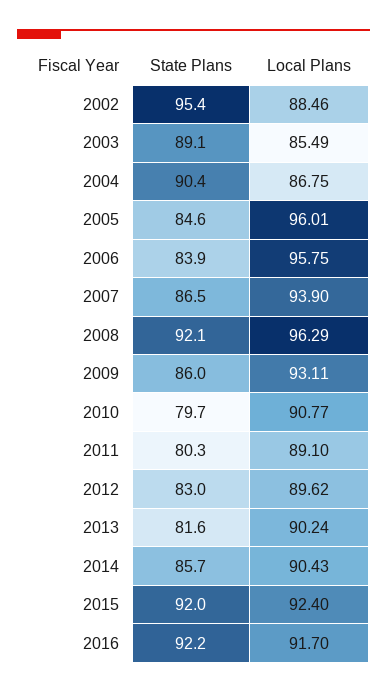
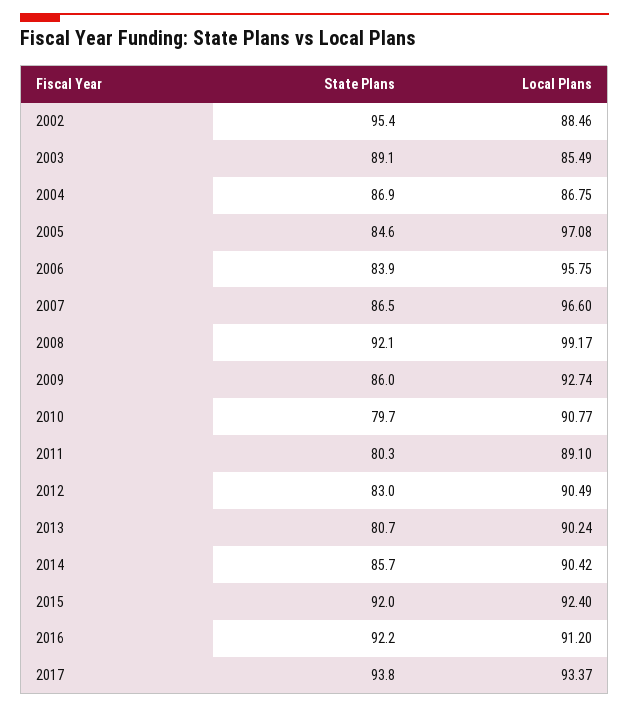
State Plans, 2004: 90.4 -> 86.9
Local Plans, 2005: 96.01 -> 97.08
Local Plans, 2007: 93.9 -> 96.6
Local Plans, 2008: 96.29 -> 99.17
Local Plans, 2009: 93.11 -> 92.74
Local Plans, 2012: 89.62 -> 90.49
State Plans, 2013: 81.6 -> 80.7
Local Plans, 2014: 90.43 -> 90.42
Local Plans, 2016: 91.7 -> 91.2
State Plans, 2017: none -> 93.8
Local Plans, 2017: none -> 93.37

